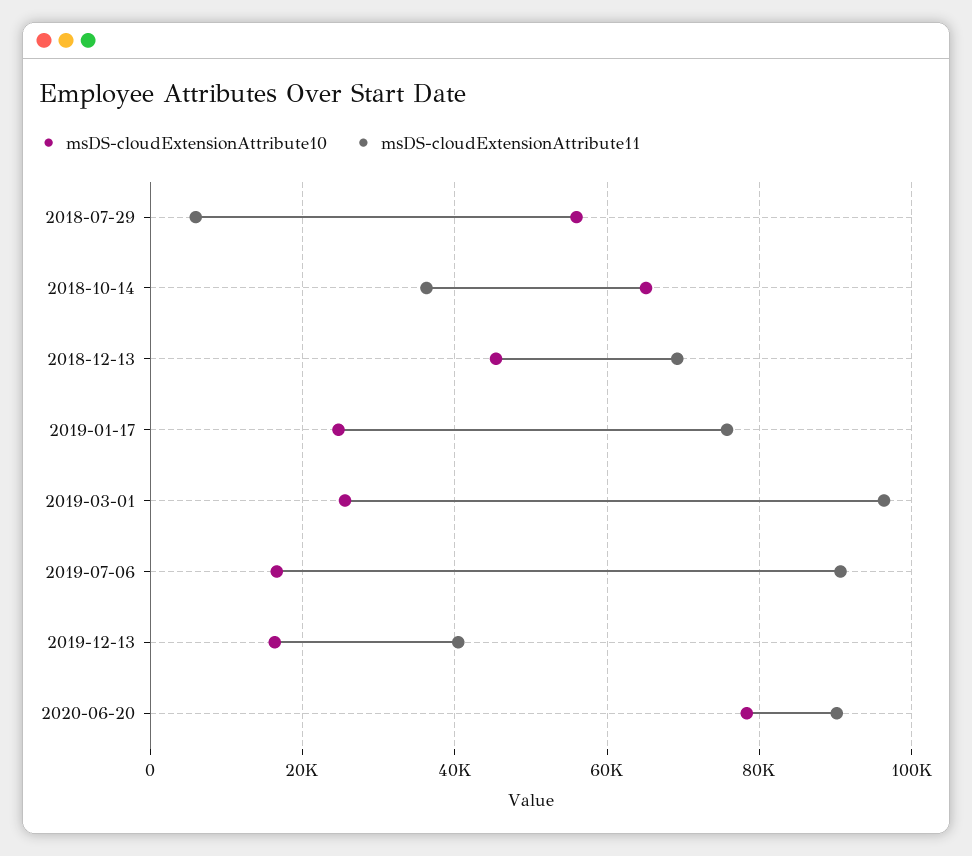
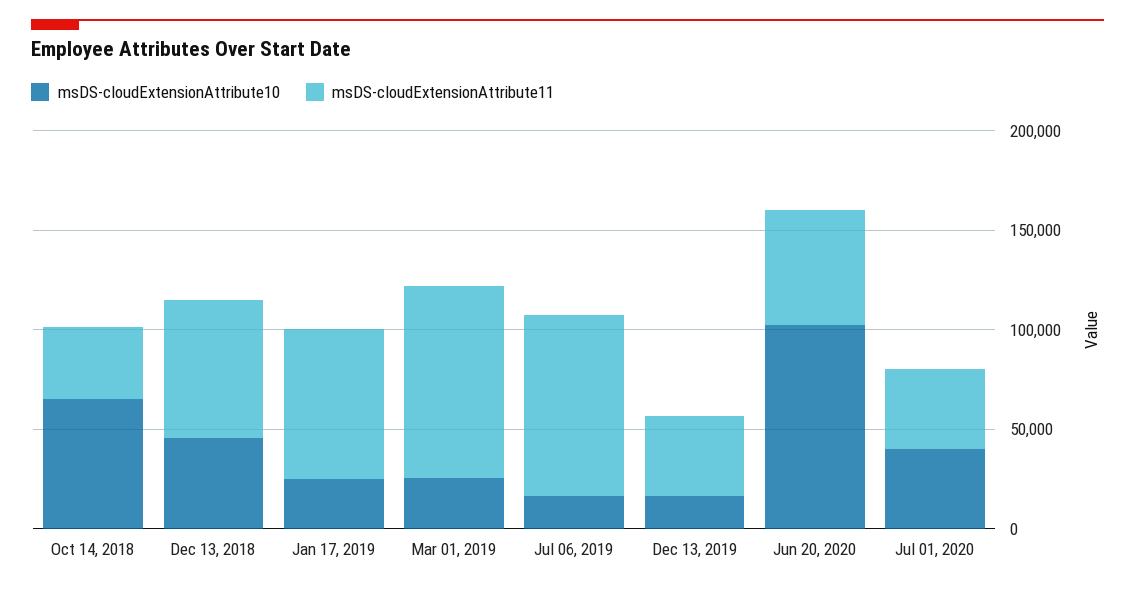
msDS-cloudExtensionAttribute10, 2018-07-29: 56000 -> none
msDS-cloudExtensionAttribute11, 2018-07-29: 6000 -> none
msDS-cloudExtensionAttribute10, 2020-06-20: 78000 -> 100000
msDS-cloudExtensionAttribute11, 2020-06-20: 90000 -> 60000
msDS-cloudExtensionAttribute10, Jul 01, 2020: none -> 40000
msDS-cloudExtensionAttribute11, Jul 01, 2020: none -> 40000

